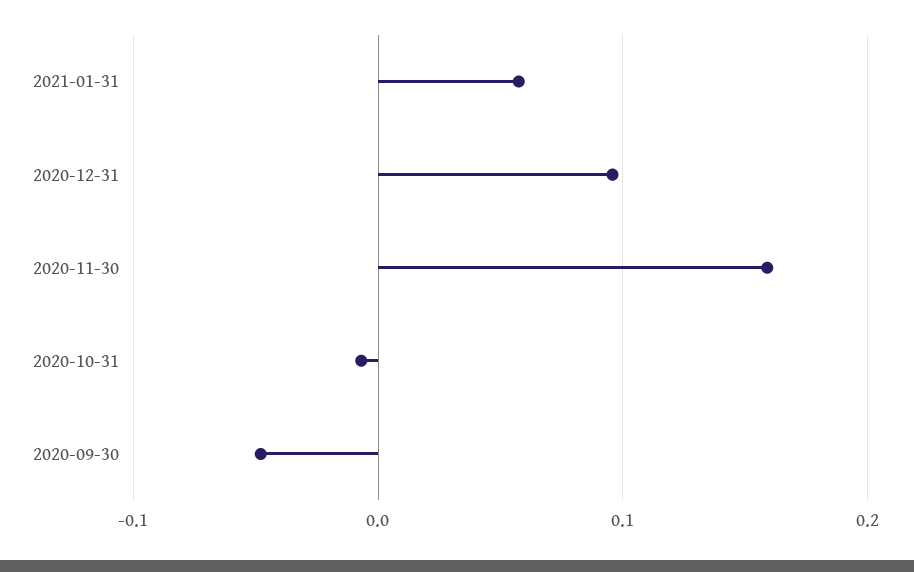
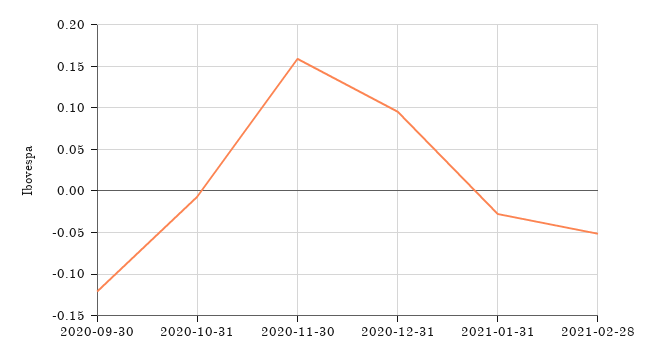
2021-01-31: 0.06 -> -0.03
2020-09-30: -0.05 -> -0.12
2021-02-28: none -> -0.05

